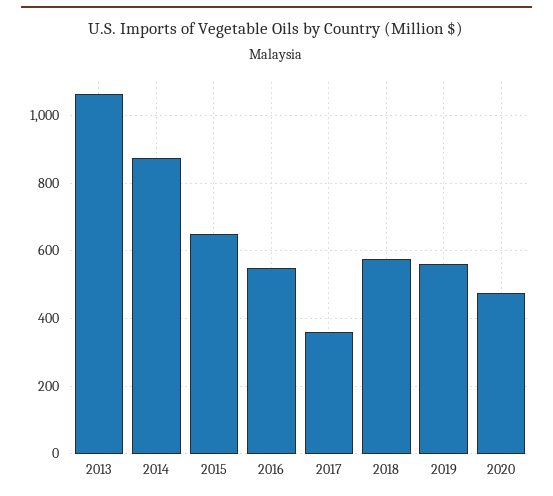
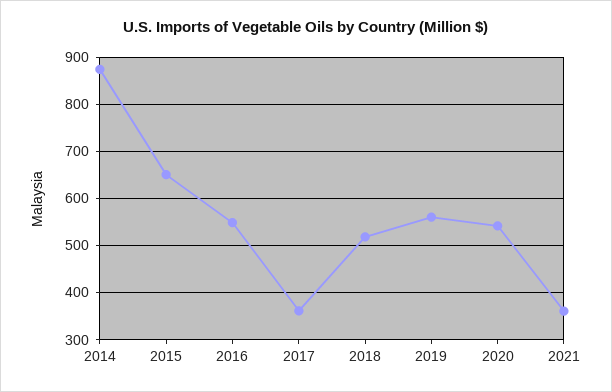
2013: 1060 -> none
2018: 580 -> 520
2020: 480 -> 540
2021: none -> 360

